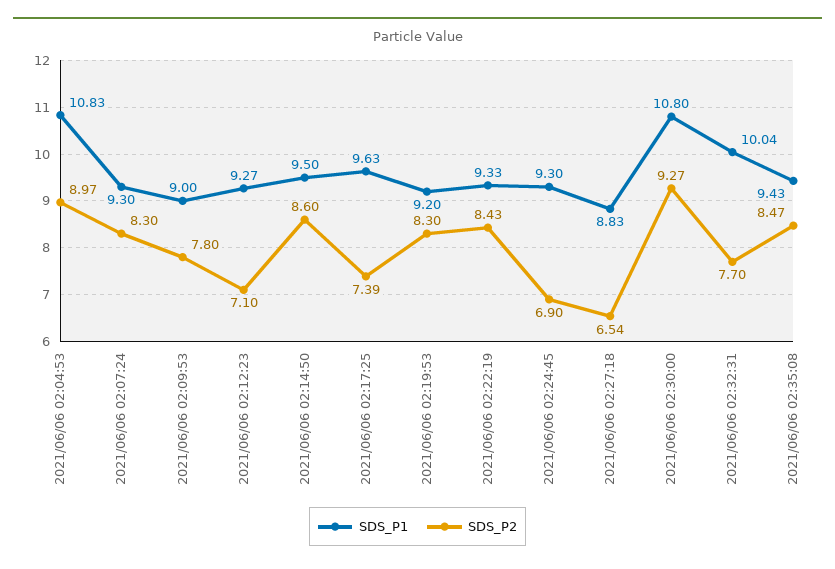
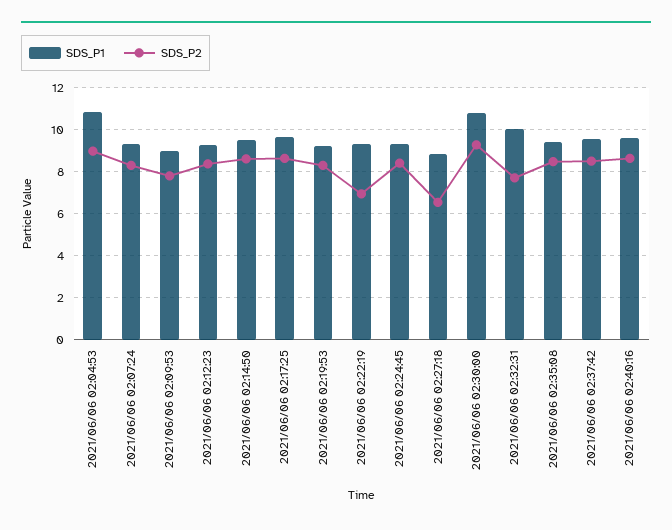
SDS_P2, 2021/06/06 02:12:23: 7.1 -> 8.5
SDS_P2, 2021/06/06 02:17:25: 7.39 -> 8.5
SDS_P2, 2021/06/06 02:22:19: 8.43 -> 7
SDS_P2, 2021/06/06 02:24:45: 6.9 -> 8.5
SDS_P1, 2021/06/06 02:37:42: none -> 9.5
SDS_P2, 2021/06/06 02:37:42: none -> 8.5
SDS_P1, 2021/06/06 02:40:16: none -> 9.5
SDS_P2, 2021/06/06 02:40:16: none -> 8.5

